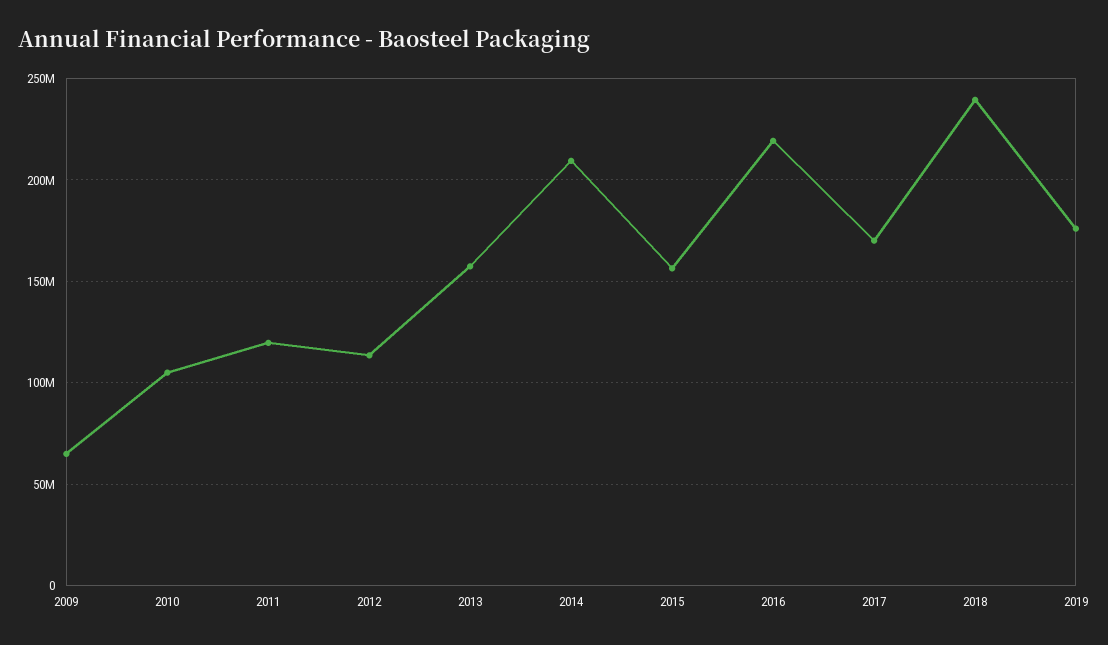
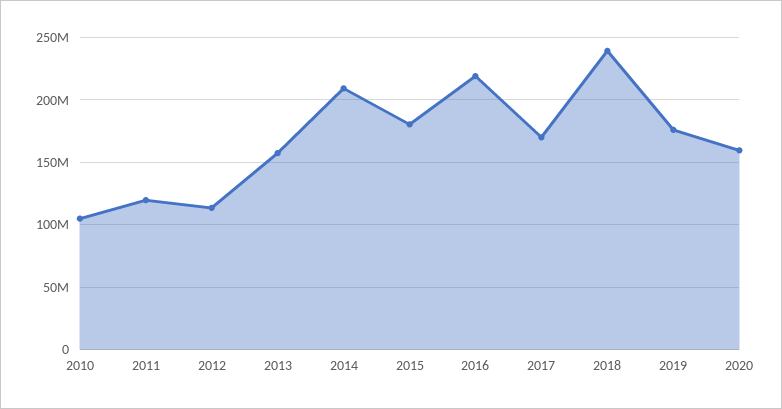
2009: 65000000 -> none
2015: 155000000 -> 180000000
2020: none -> 160000000

